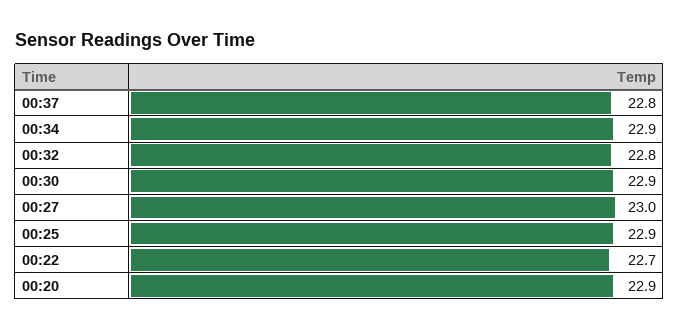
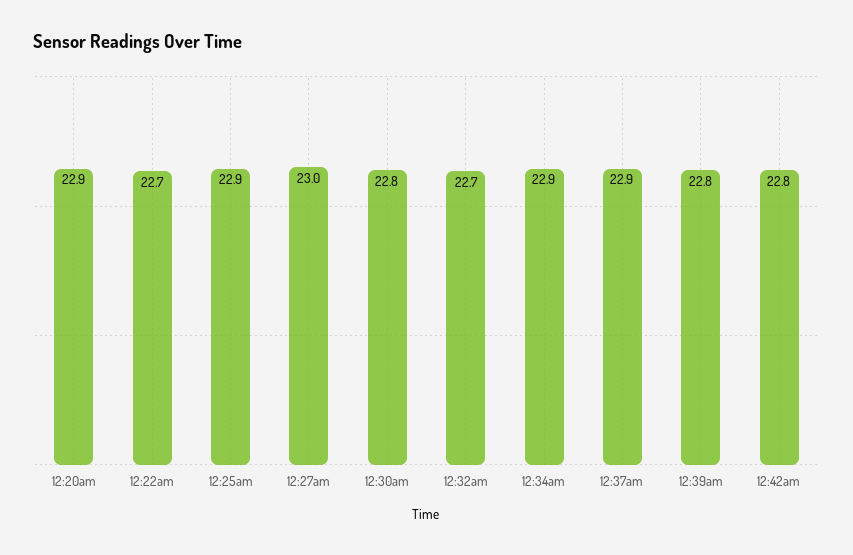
00:37: 22.8 -> 22.9
00:32: 22.8 -> 22.7
00:30: 22.9 -> 22.8
12:39am: none -> 22.8
12:42am: none -> 22.8

